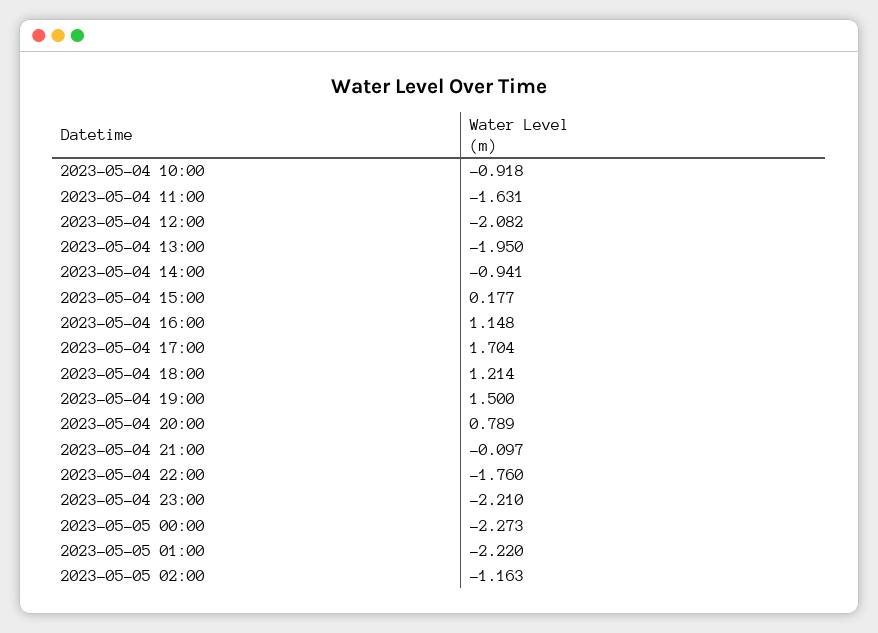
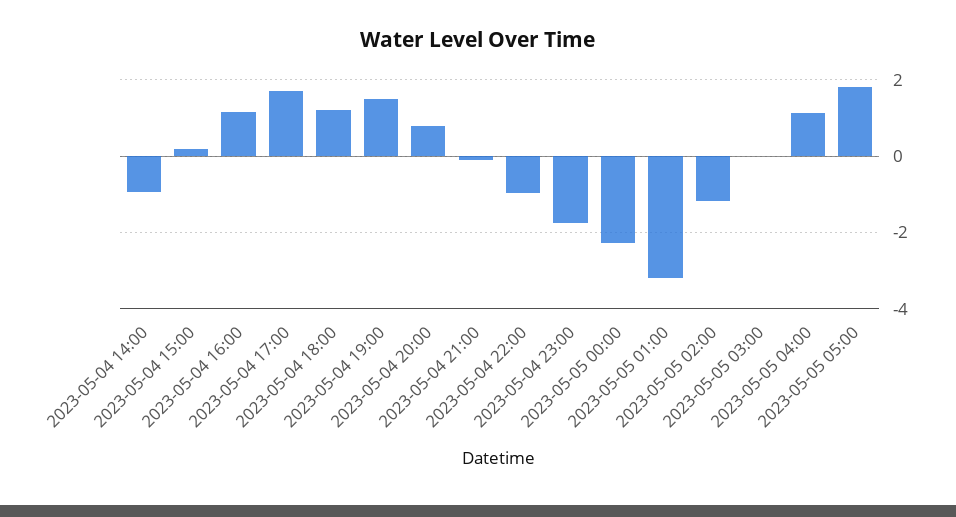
2023-05-04 10:00: -0.918 -> none
2023-05-04 11:00: -1.631 -> none
2023-05-04 12:00: -2.082 -> none
2023-05-04 13:00: -1.95 -> none
2023-05-04 22:00: -1.76 -> -1
2023-05-04 23:00: -2.21 -> -1.8
2023-05-05 01:00: -2.22 -> -3.2
2023-05-05 03:00: none -> 0
2023-05-05 04:00: none -> 1.2
2023-05-05 05:00: none -> 1.8

